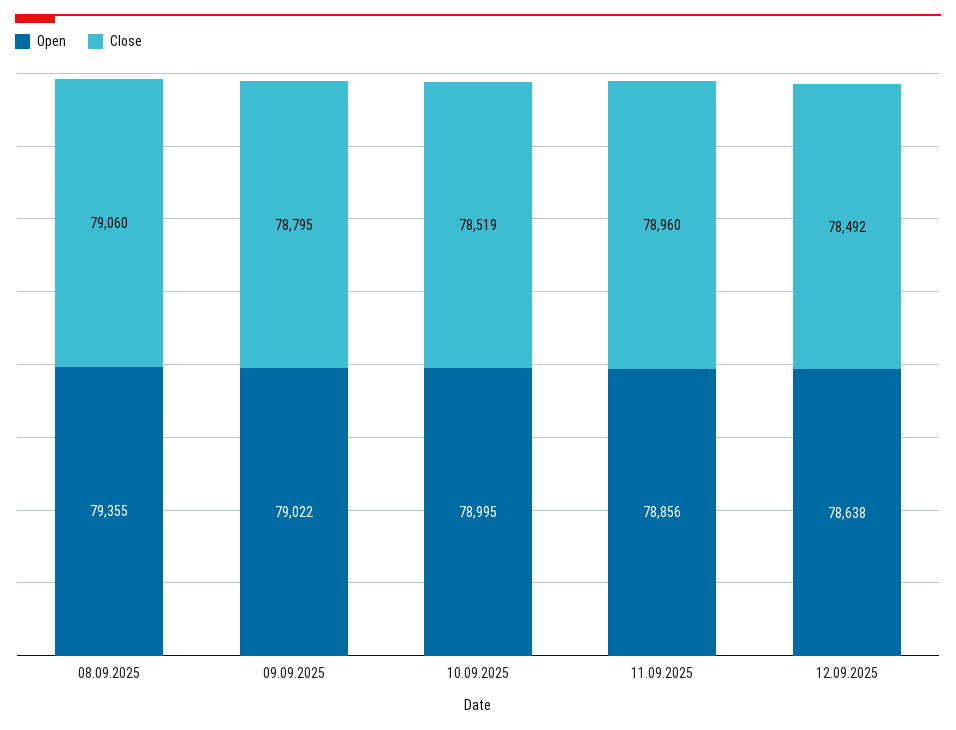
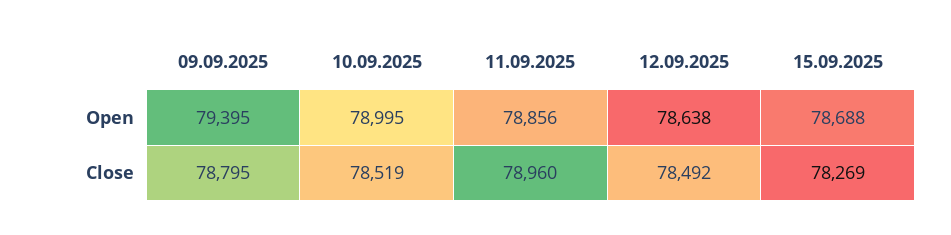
Open, 08.09.2025: 79355 -> none
Close, 08.09.2025: 79060 -> none
Open, 09.09.2025: 79022 -> 79395
Open, 15.09.2025: none -> 78688
Close, 15.09.2025: none -> 78269

